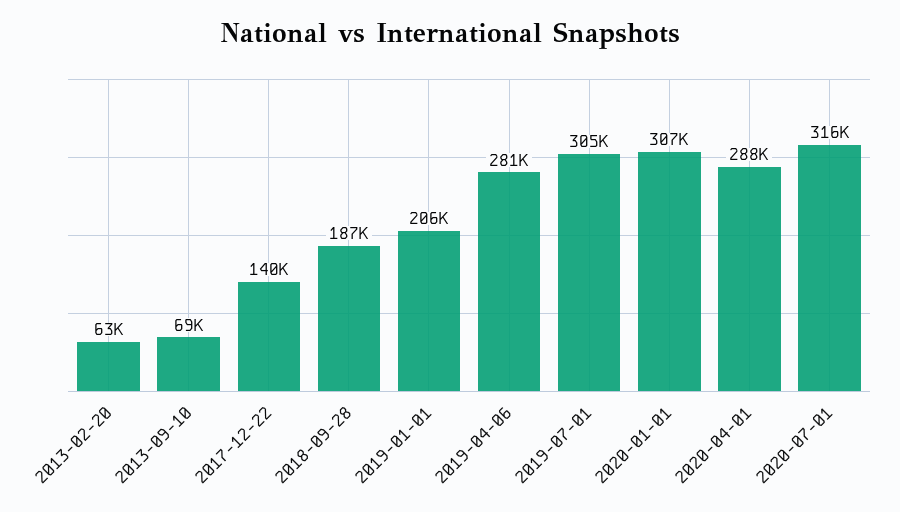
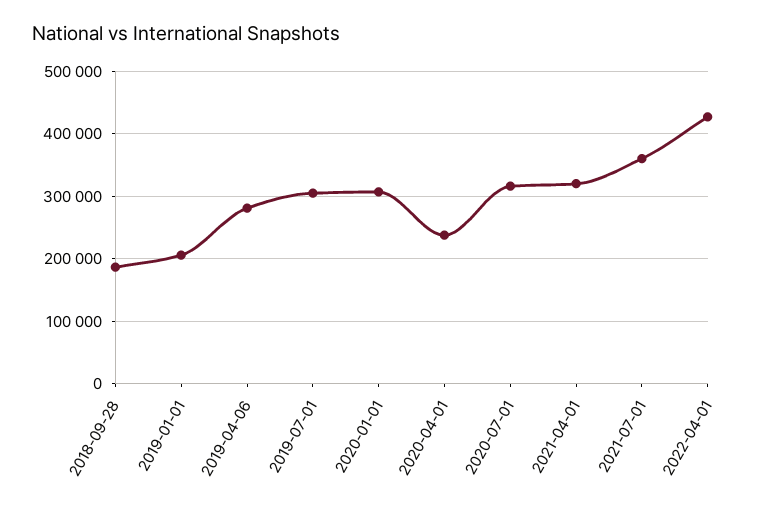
2013-02-20: 63000 -> none
2013-09-10: 69000 -> none
2017-12-22: 140000 -> none
2020-04-01: 288000 -> 240000
2021-04-01: none -> 320000
2021-07-01: none -> 360000
2022-04-01: none -> 430000

